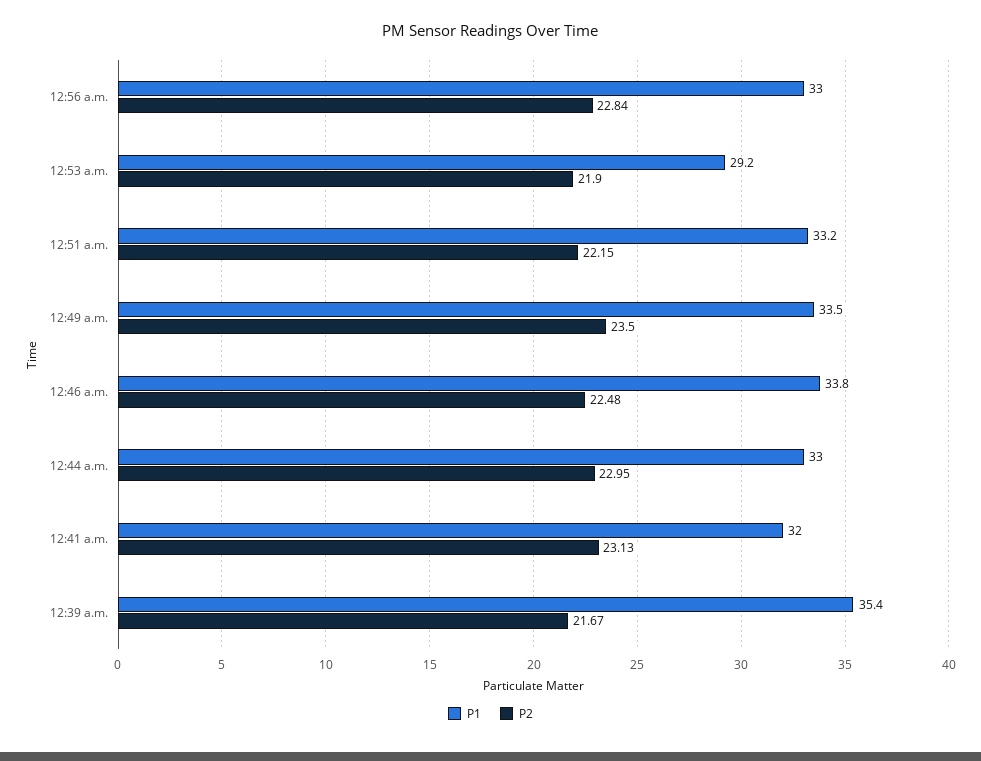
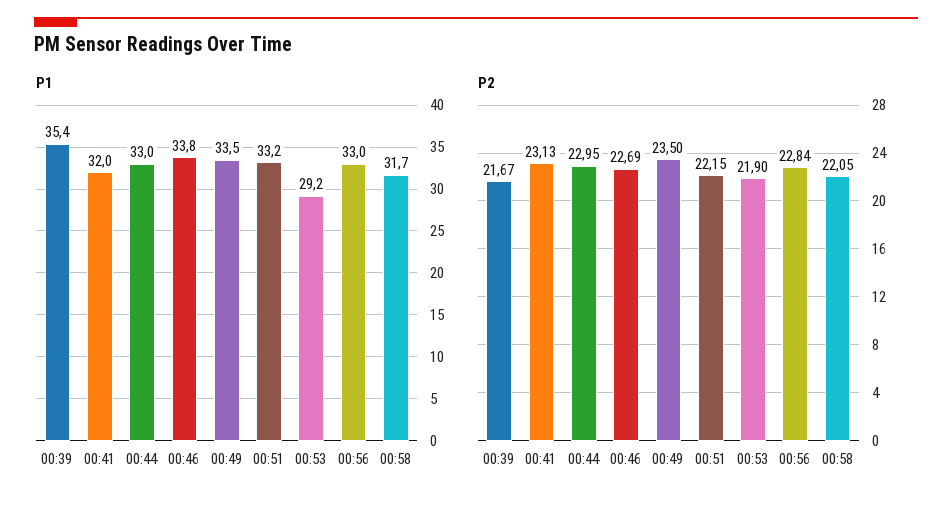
P2, 12:46 a.m.: 22.48 -> 22.69
P1, 00:58: none -> 31.7
P2, 00:58: none -> 22.05

